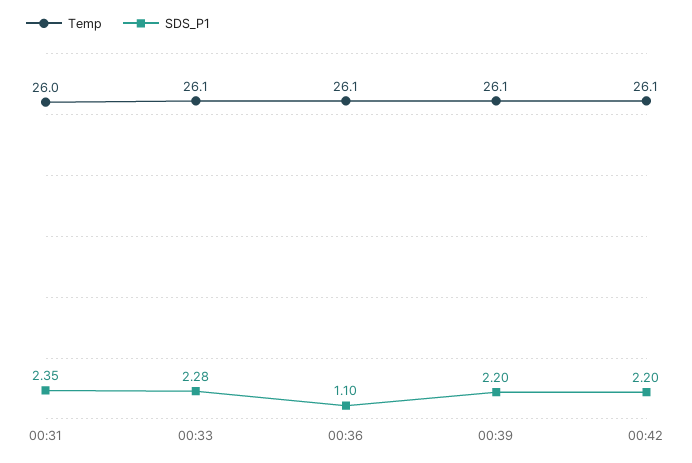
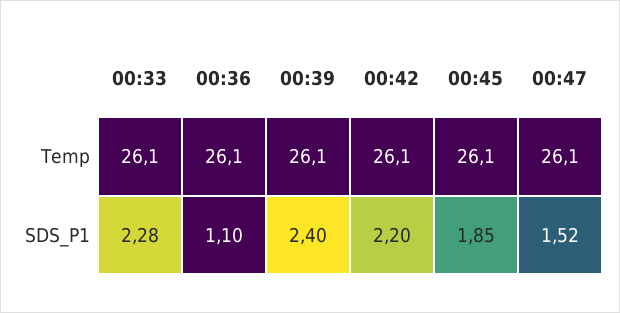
Temp, 00:31: 26 -> none
SDS_P1, 00:31: 2.35 -> none
SDS_P1, 00:39: 2.2 -> 2.4
Temp, 00:45: none -> 26.1
Temp, 00:47: none -> 26.1
SDS_P1, 00:45: none -> 1.85
SDS_P1, 00:47: none -> 1.52

